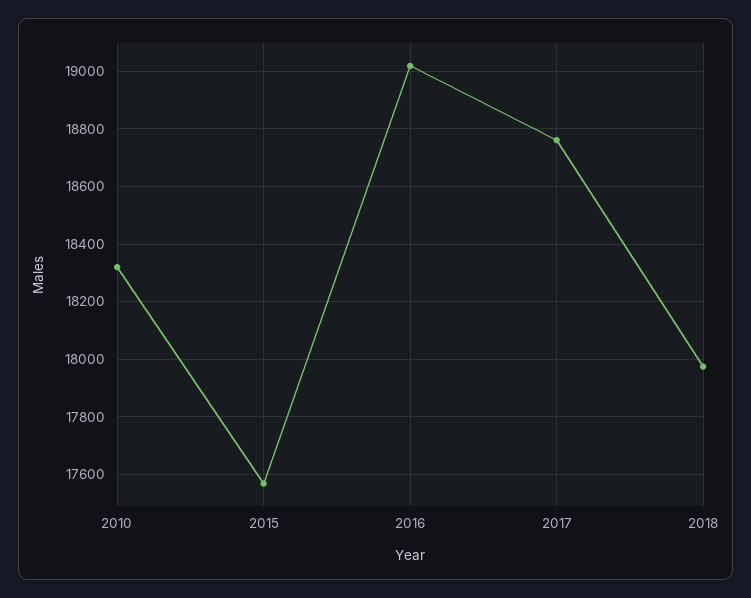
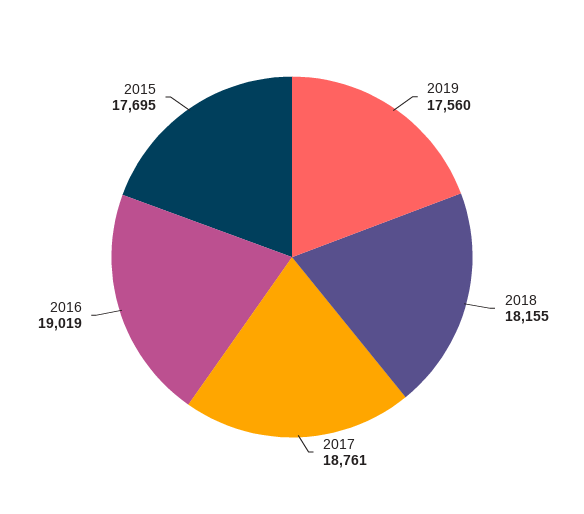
2010: 18325 -> none
2015: 17575 -> 17695
2018: 17975 -> 18155
2019: none -> 17560

